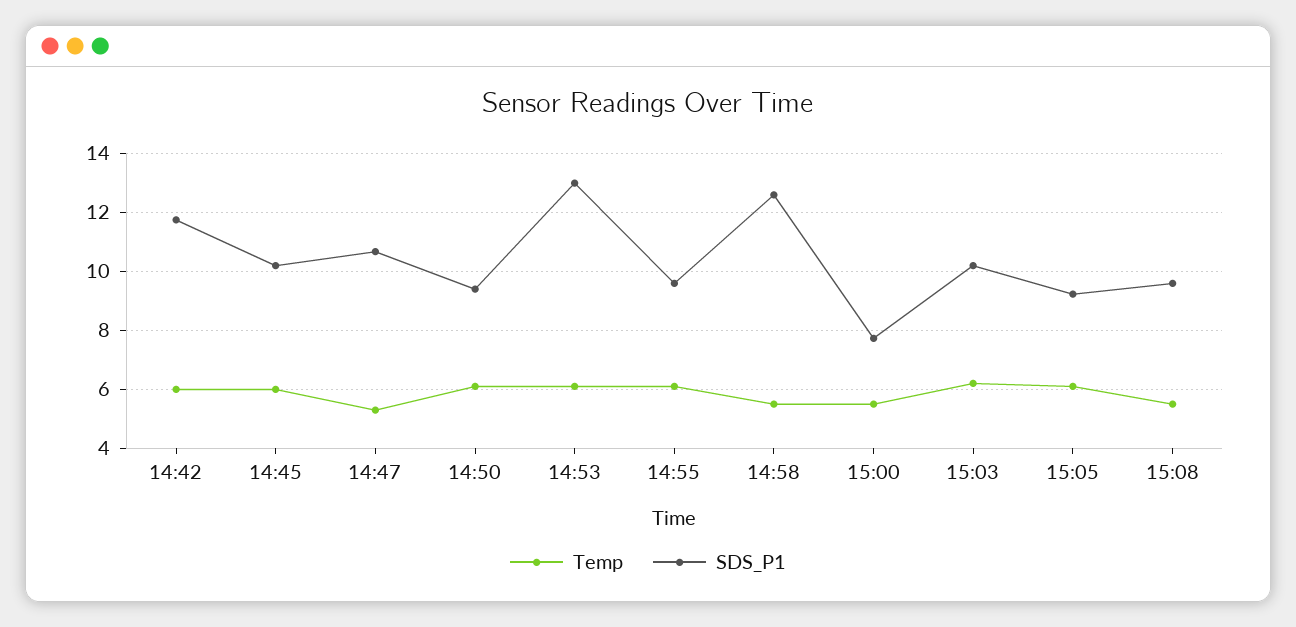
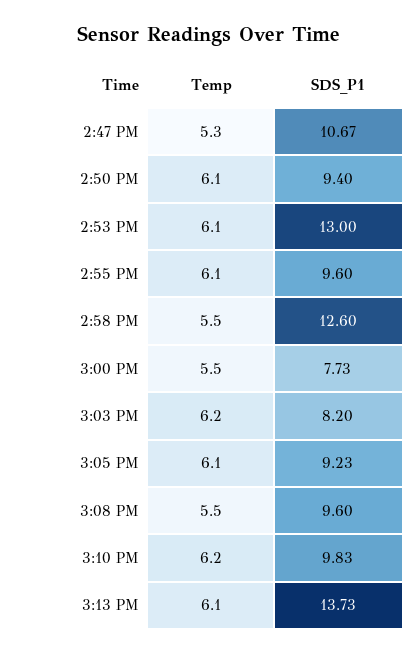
Temp, 14:42: 6 -> none
SDS_P1, 14:42: 11.75 -> none
Temp, 14:45: 6 -> none
SDS_P1, 14:45: 10.25 -> none
SDS_P1, 15:03: 10.25 -> 8.2
Temp, 3:10 PM: none -> 6.2
SDS_P1, 3:10 PM: none -> 9.83
Temp, 3:13 PM: none -> 6.1
SDS_P1, 3:13 PM: none -> 13.73

